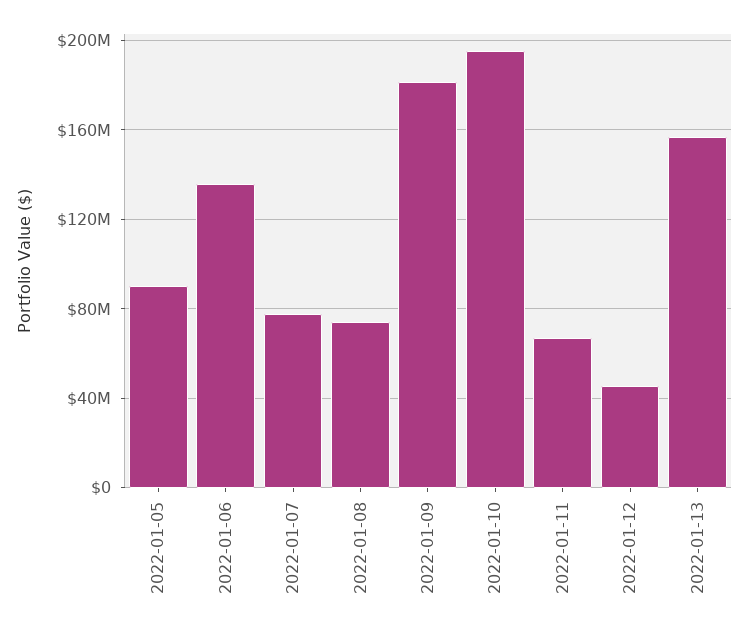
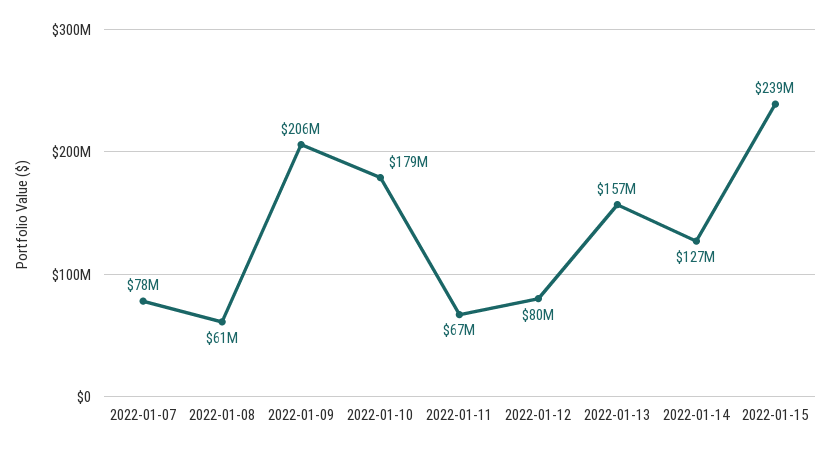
2022-01-05: 90000000 -> none
2022-01-06: 135000000 -> none
2022-01-08: 75000000 -> 61000000
2022-01-09: 180000000 -> 206000000
2022-01-10: 195000000 -> 179000000
2022-01-12: 45000000 -> 80000000
2022-01-14: none -> 127000000
2022-01-15: none -> 239000000

